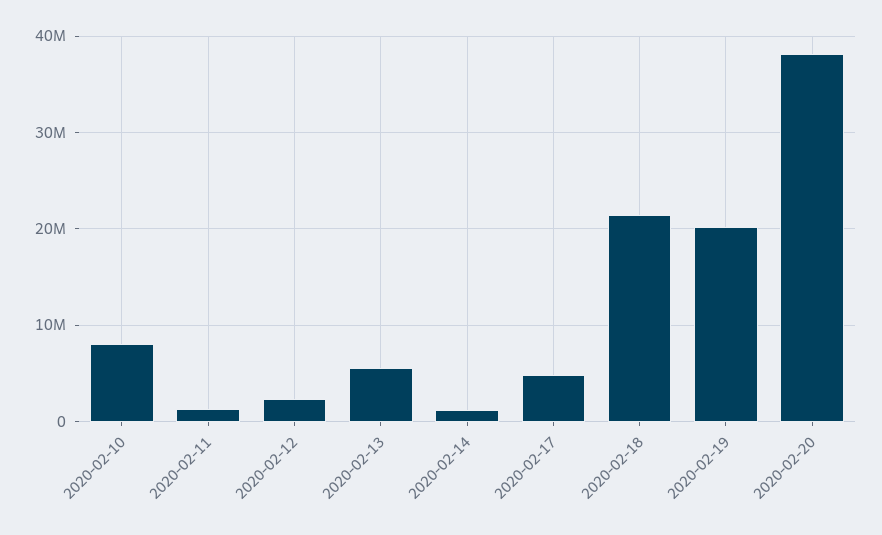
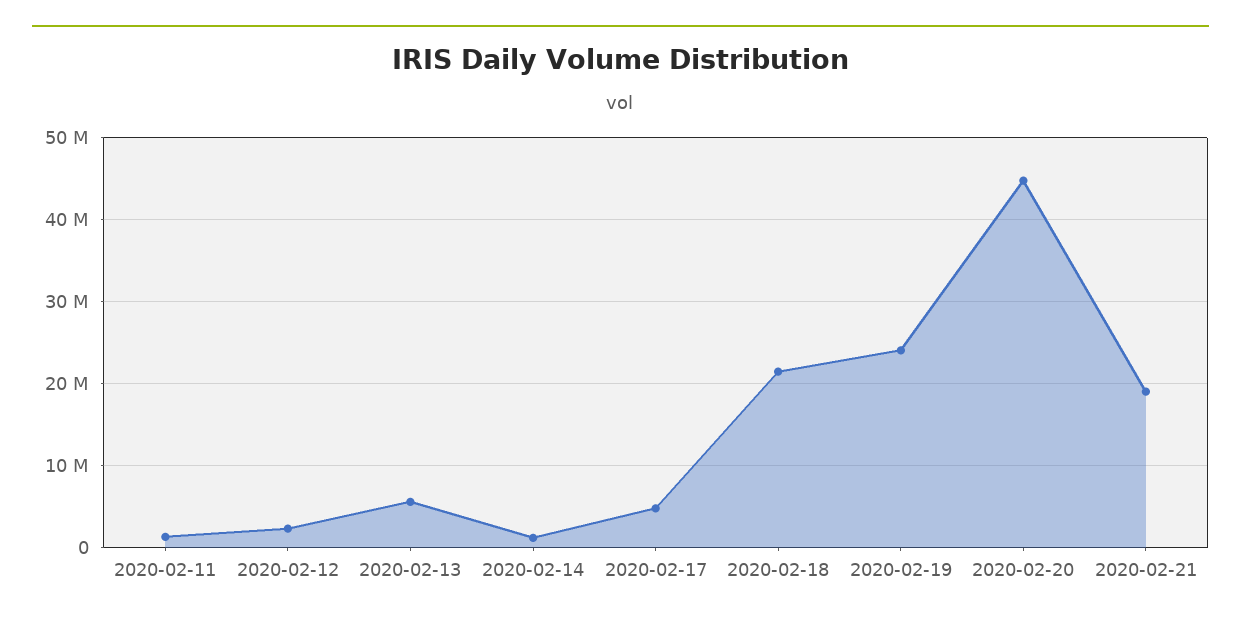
2020-02-10: 8000000 -> none
2020-02-19: 20000000 -> 24000000
2020-02-20: 38000000 -> 45000000
2020-02-21: none -> 19000000

